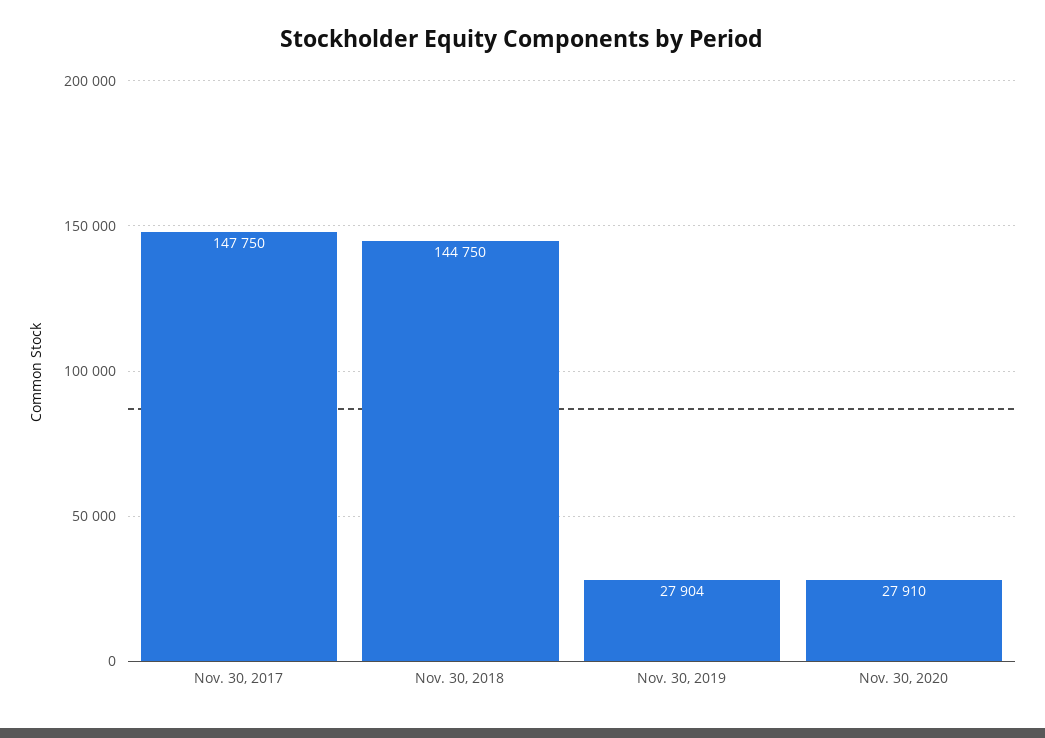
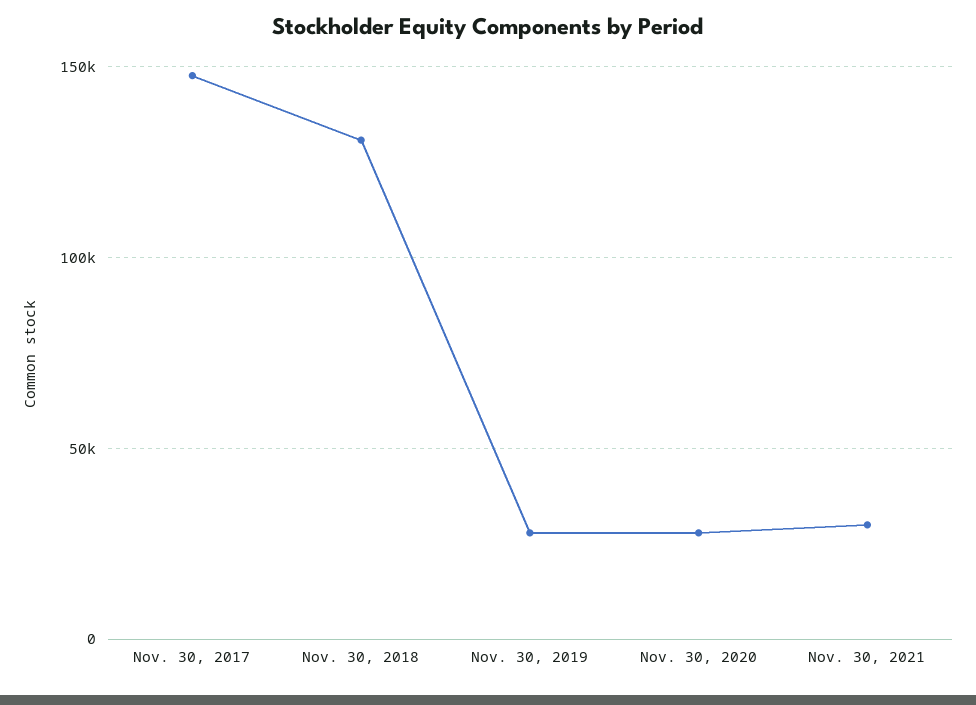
Nov. 30, 2018: 144750 -> 130000
Nov. 30, 2021: none -> 30000

